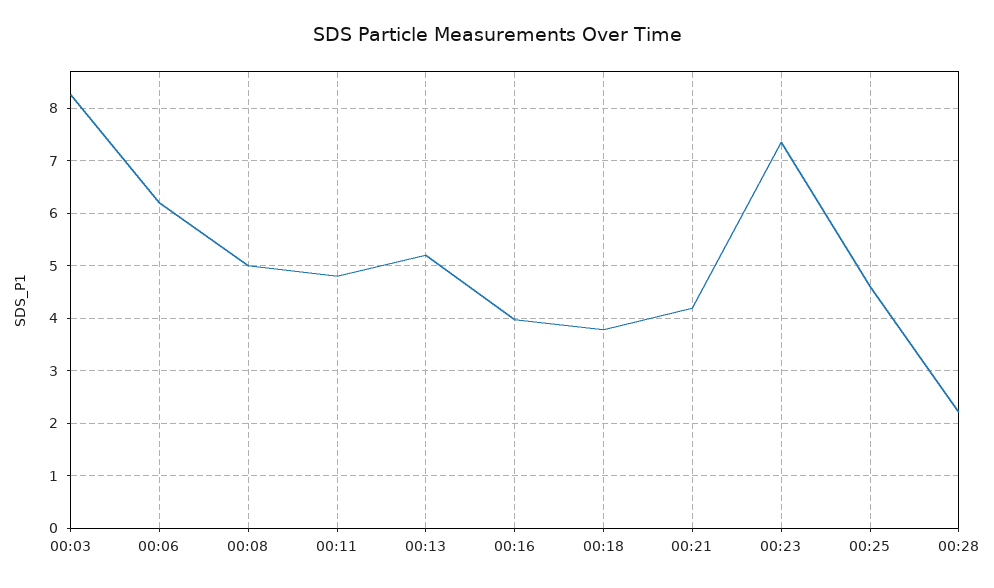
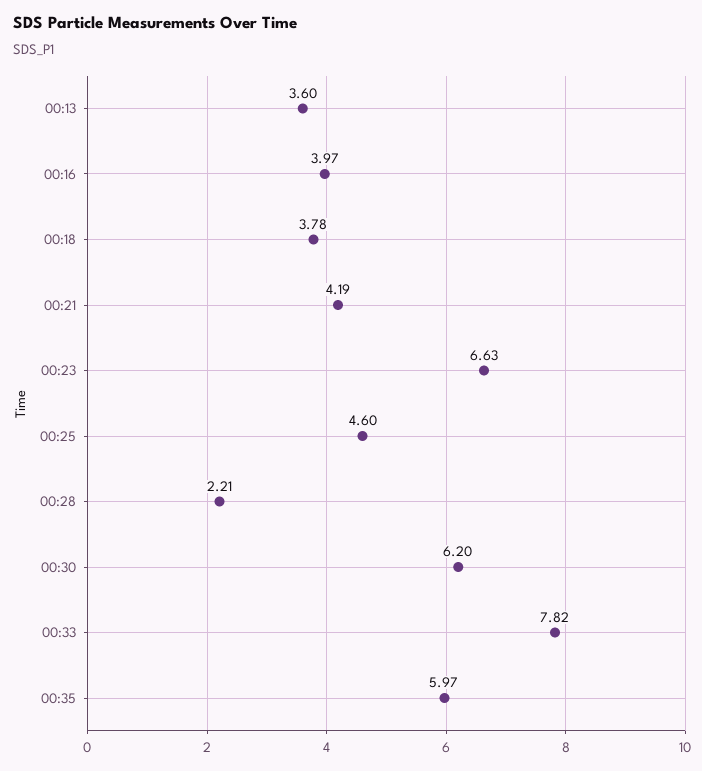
00:03: 8.2 -> none
00:06: 6.2 -> none
00:08: 5 -> none
00:11: 4.8 -> none
00:13: 5.2 -> 3.6
00:23: 7.4 -> 6.63
00:30: none -> 6.2
00:33: none -> 7.82
00:35: none -> 5.97

